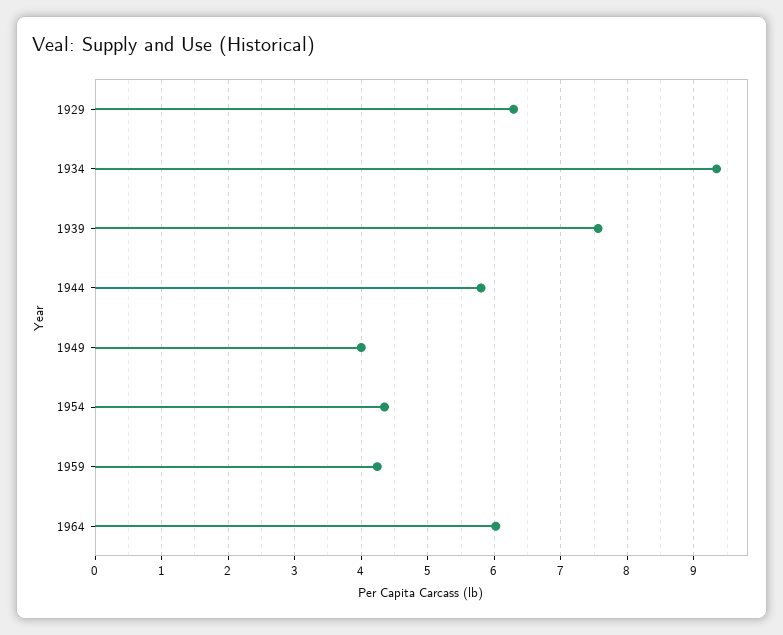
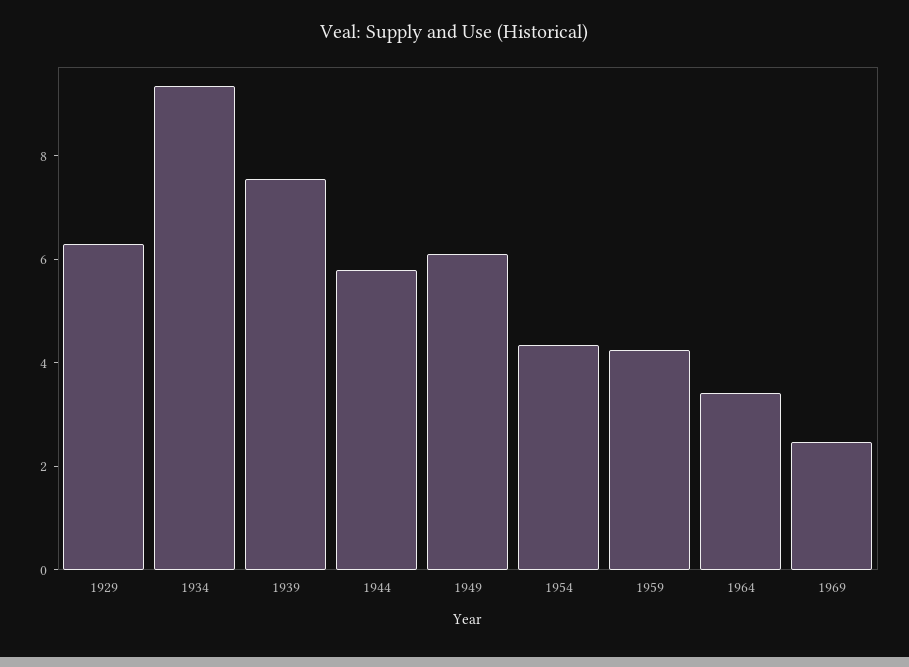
1949: 4 -> 6
1964: 6 -> 3.5
1969: none -> 2.5

